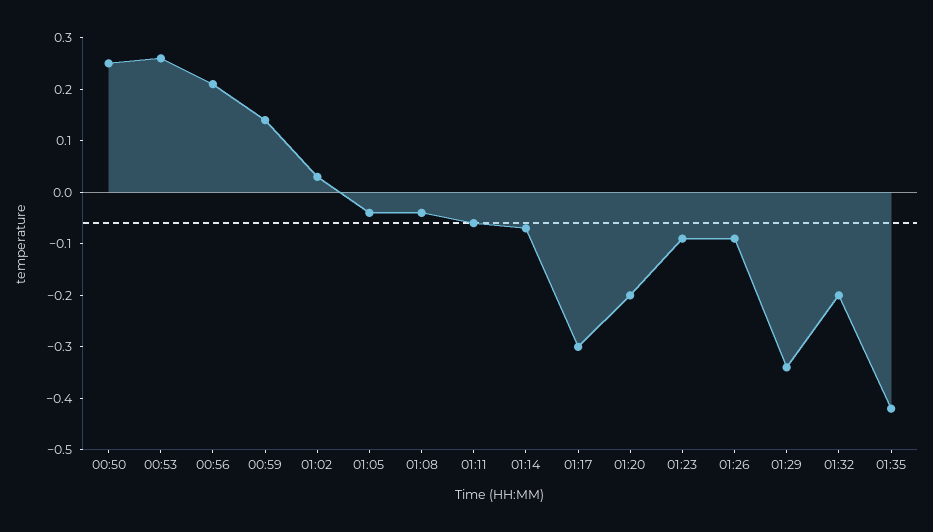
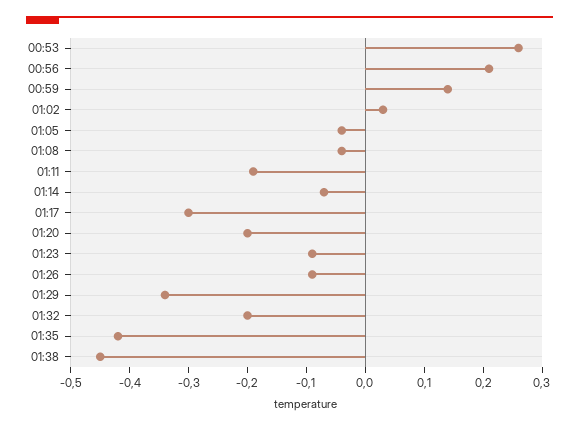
00:50: 0.25 -> none
01:11: -0.05 -> -0.2
01:38: none -> -0.45

